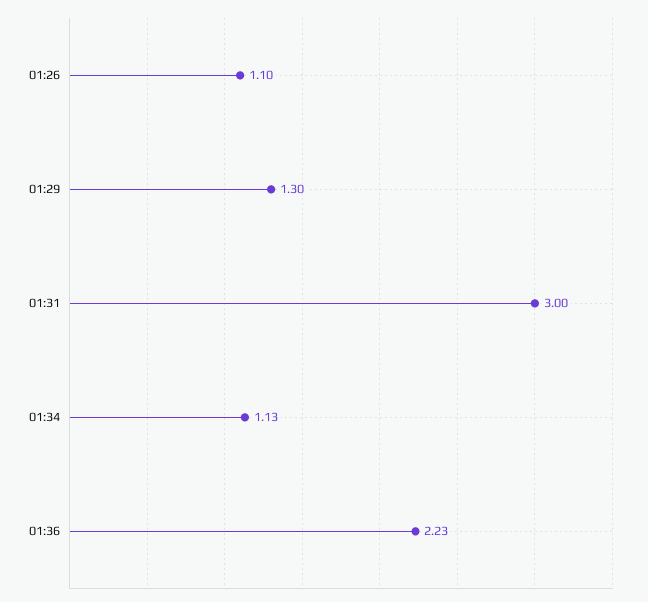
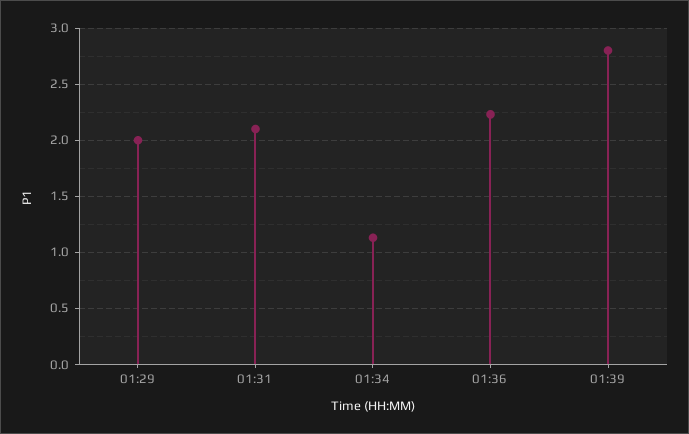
01:26: 1.1 -> none
01:29: 1.3 -> 2
01:31: 3 -> 2.1
01:39: none -> 2.8

